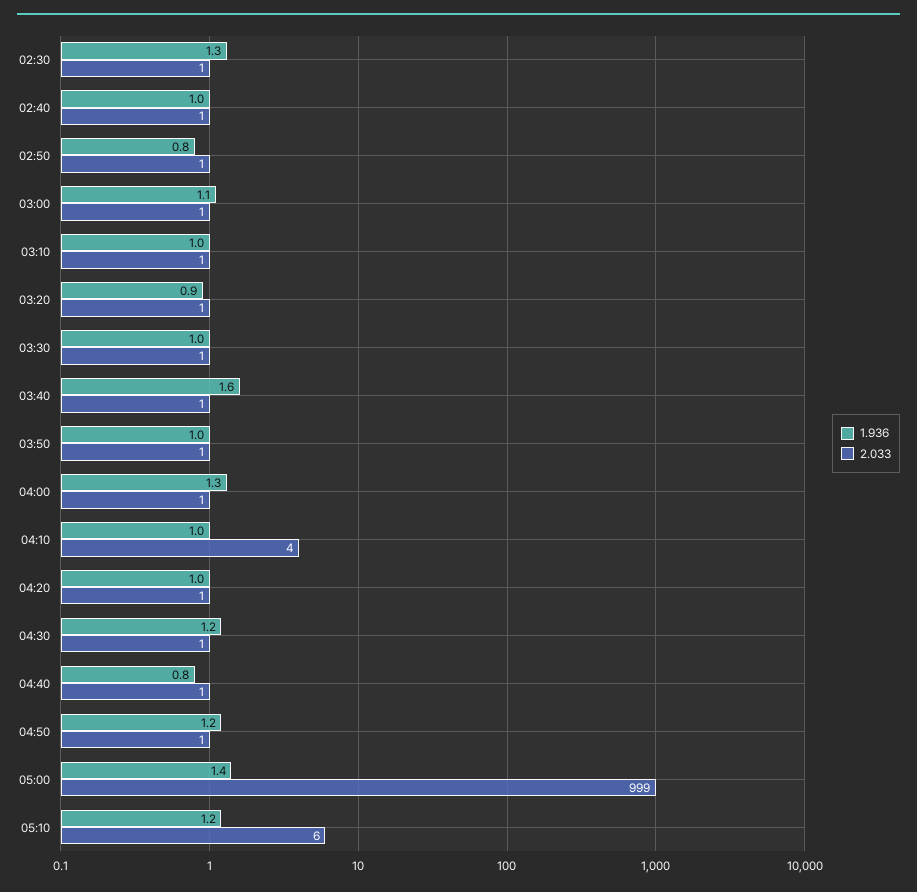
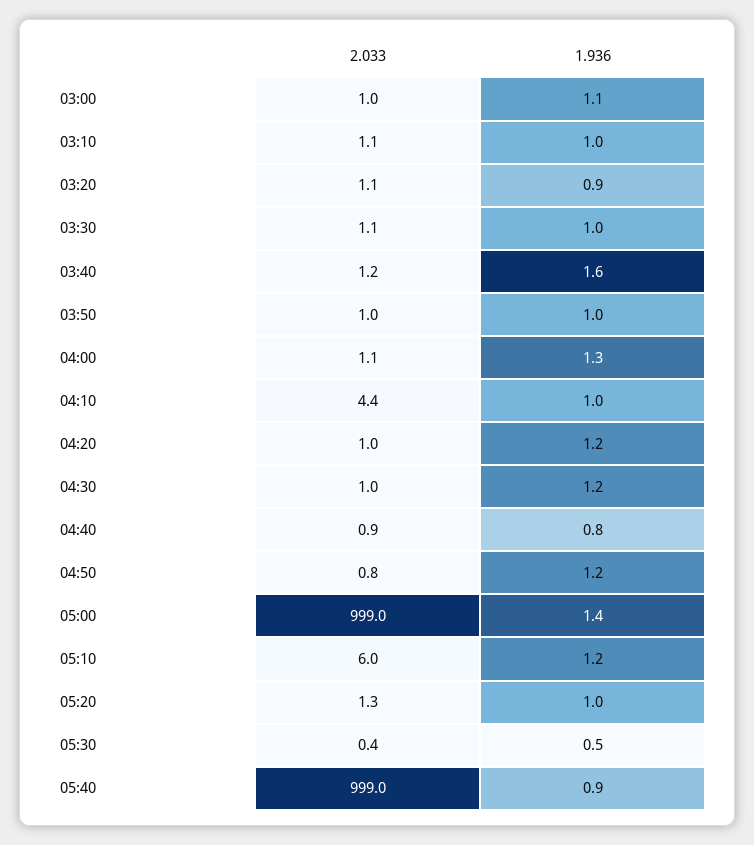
1.936, 02:30: 1.3 -> none
2.033, 02:30: 1 -> none
1.936, 02:40: 1 -> none
2.033, 02:40: 1 -> none
1.936, 02:50: 0.8 -> none
2.033, 02:50: 1 -> none
1.936, 04:20: 1 -> 1.2
2.033, 05:20: none -> 1.3
1.936, 05:20: none -> 1
2.033, 05:30: none -> 0.4
1.936, 05:30: none -> 0.5
2.033, 05:40: none -> 999
1.936, 05:40: none -> 0.9

